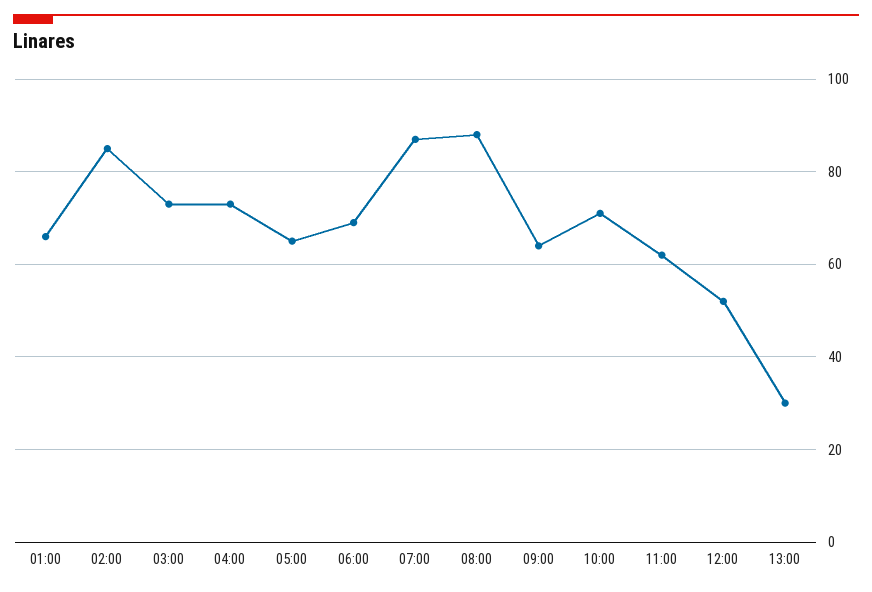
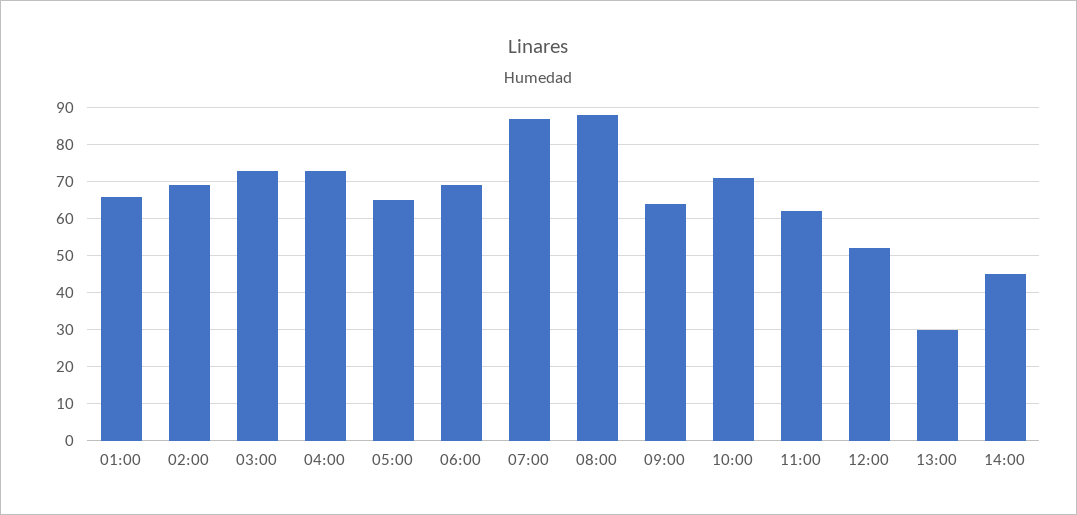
02:00: 85 -> 70
14:00: none -> 45

